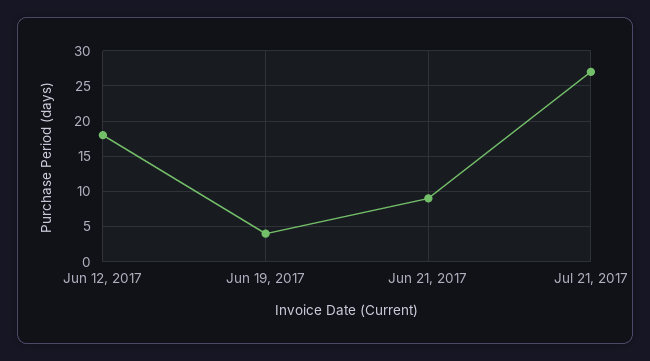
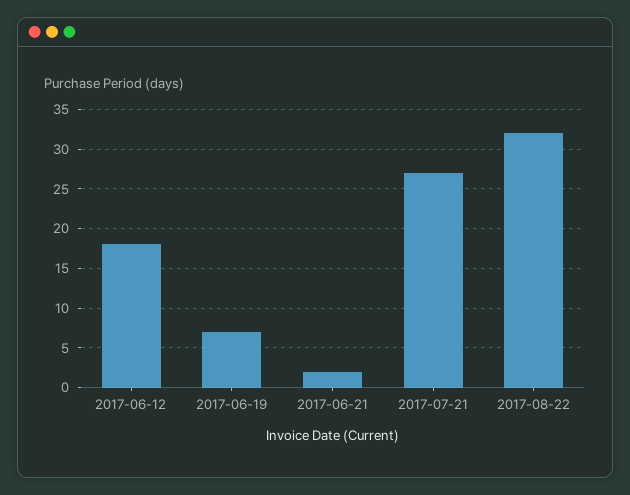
Jun 19, 2017: 4 -> 7
Jun 21, 2017: 9 -> 2
2017-08-22: none -> 32

